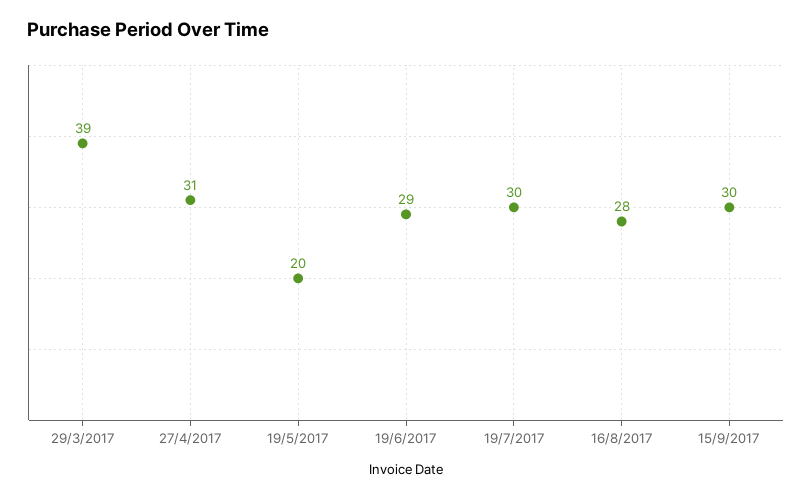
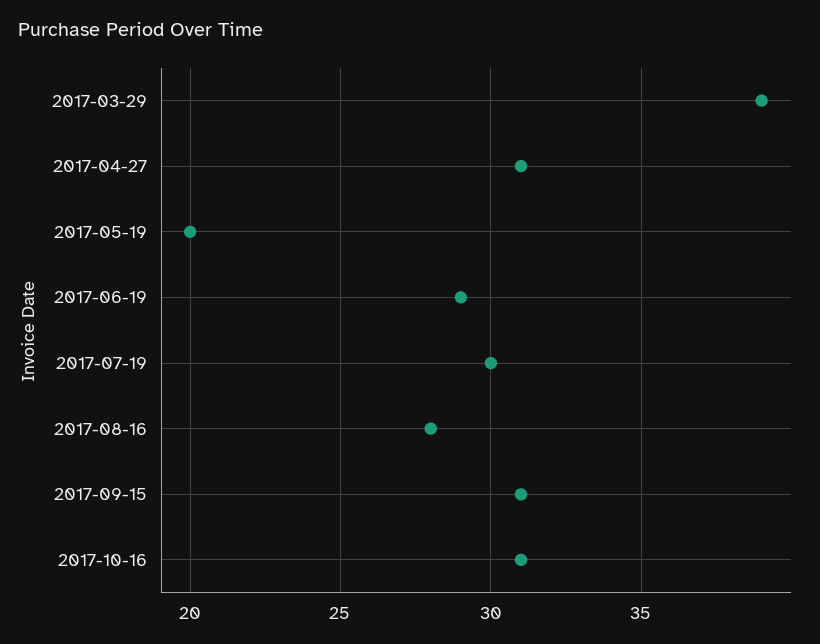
15/9/2017: 30 -> 31
2017-10-16: none -> 31

